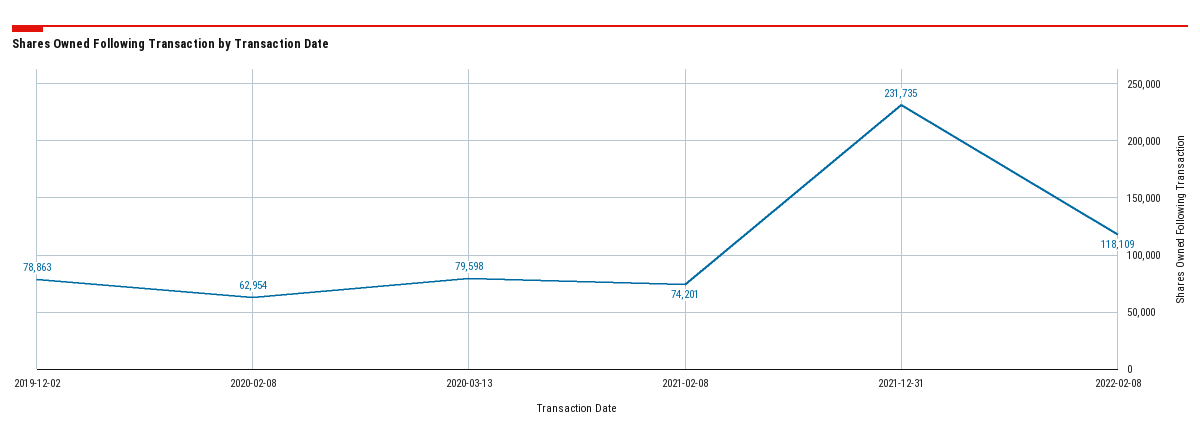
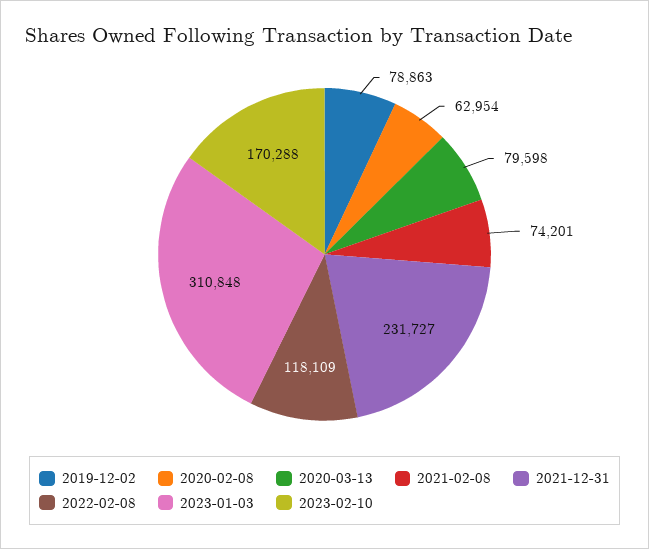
2021-12-31: 231735 -> 231727
2023-01-03: none -> 310848
2023-02-10: none -> 170288

